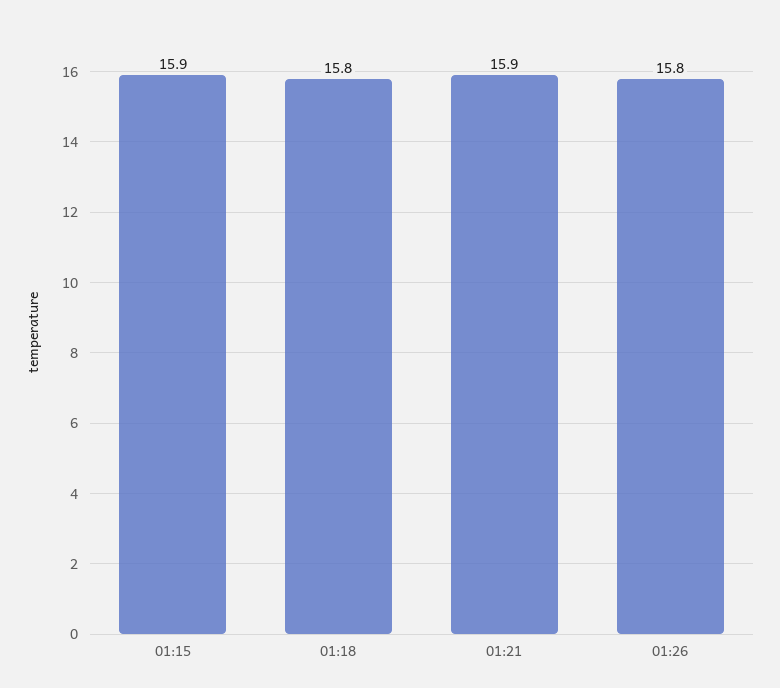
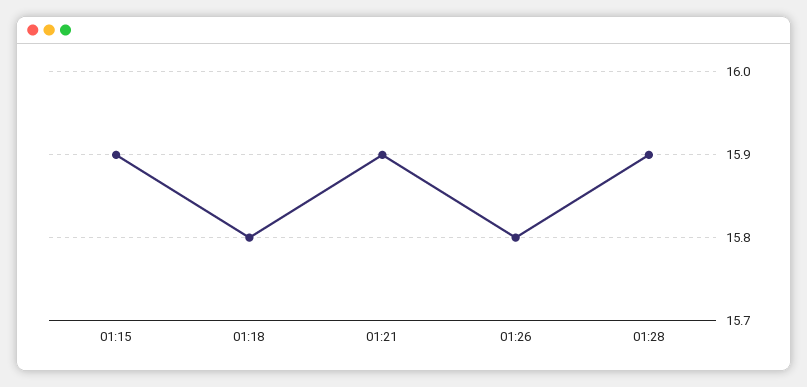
01:28: none -> 15.9

